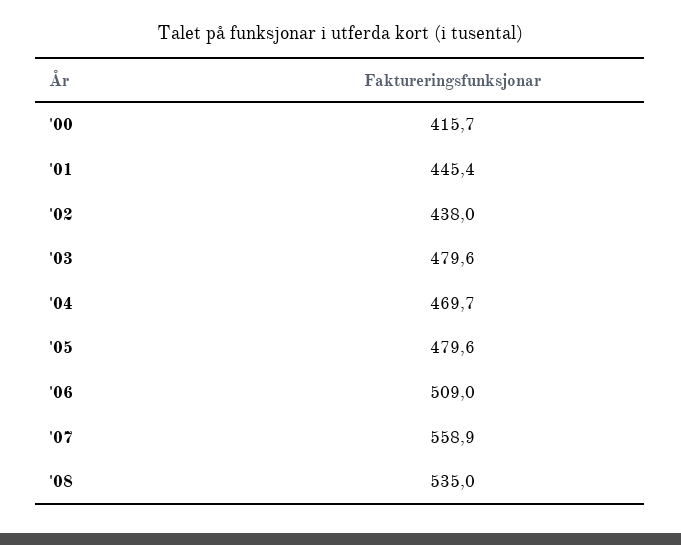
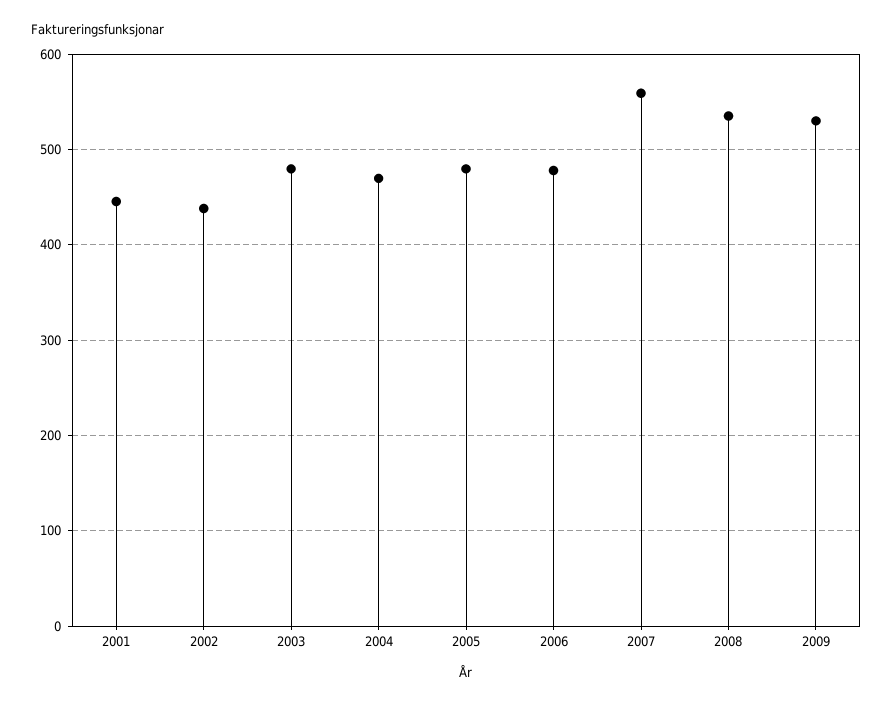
'00: 415.7 -> none
'06: 509 -> 480
2009: none -> 530

